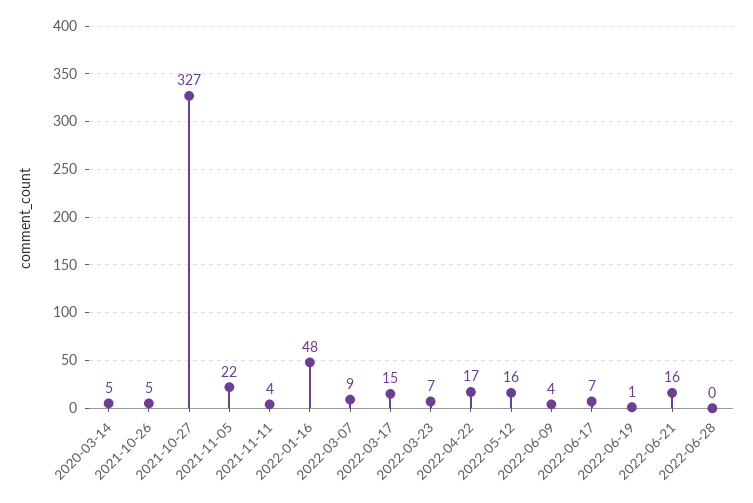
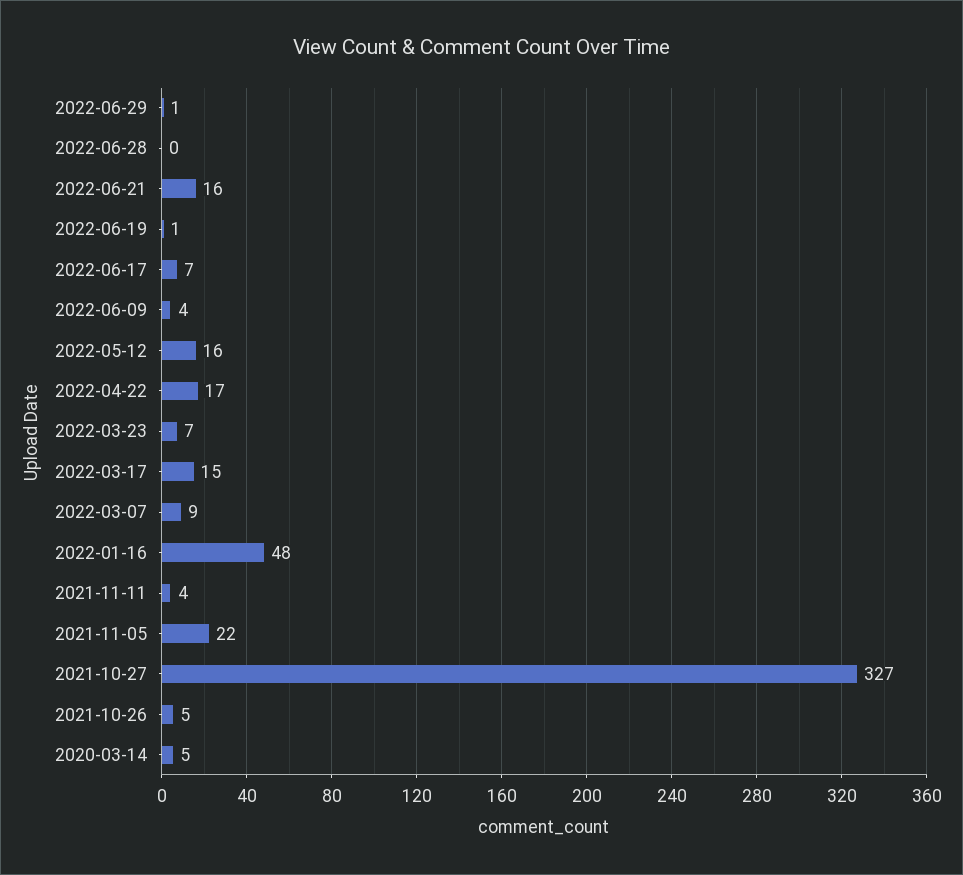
2022-06-29: none -> 1

